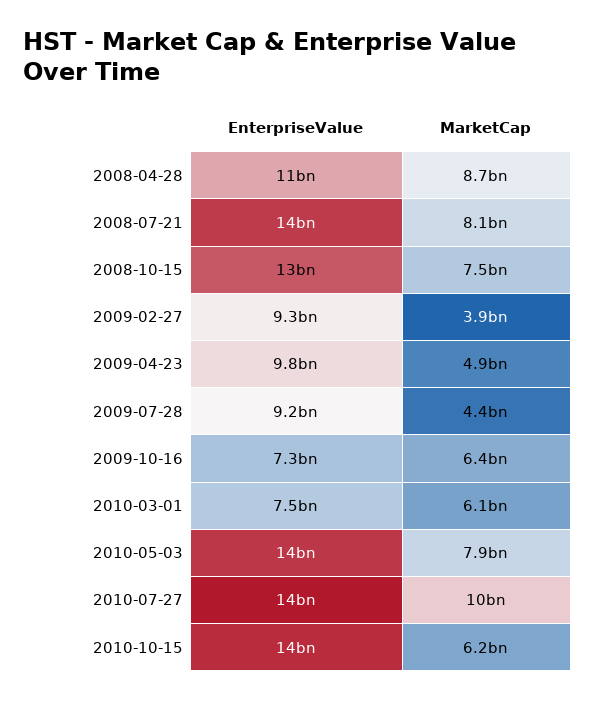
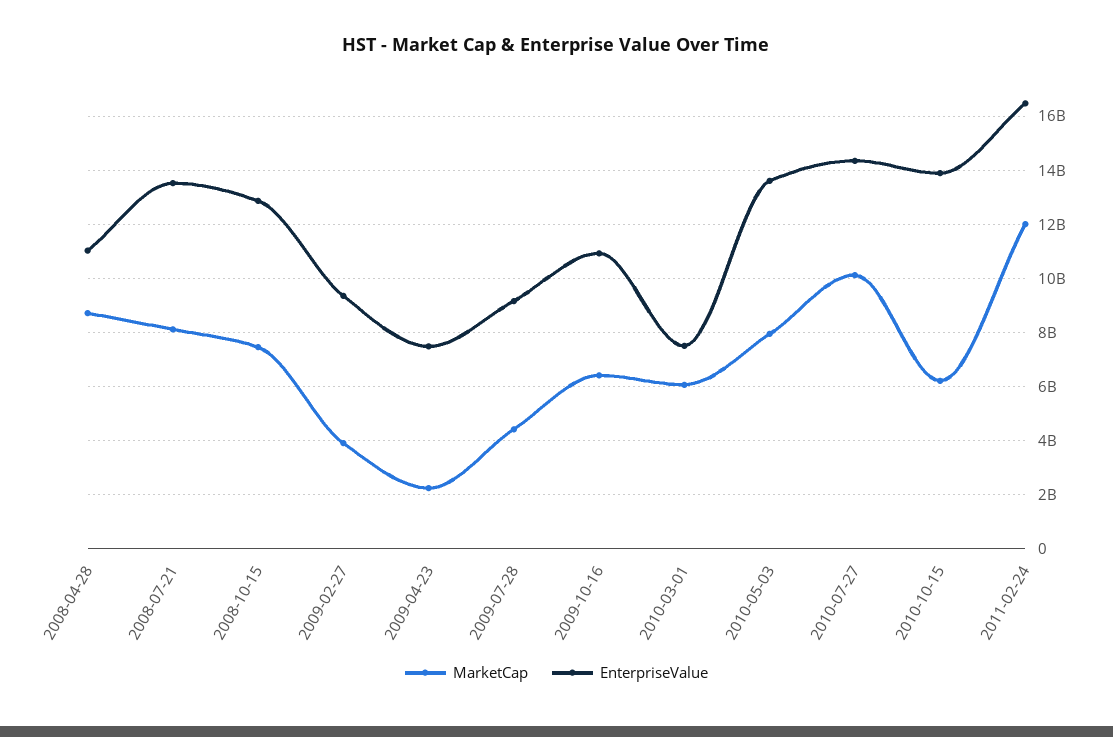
EnterpriseValue, 2009-04-23: 9800000000 -> 7500000000
MarketCap, 2009-04-23: 4900000000 -> 2250000000
EnterpriseValue, 2009-10-16: 7300000000 -> 11000000000
MarketCap, 2011-02-24: none -> 12000000000
EnterpriseValue, 2011-02-24: none -> 16500000000

